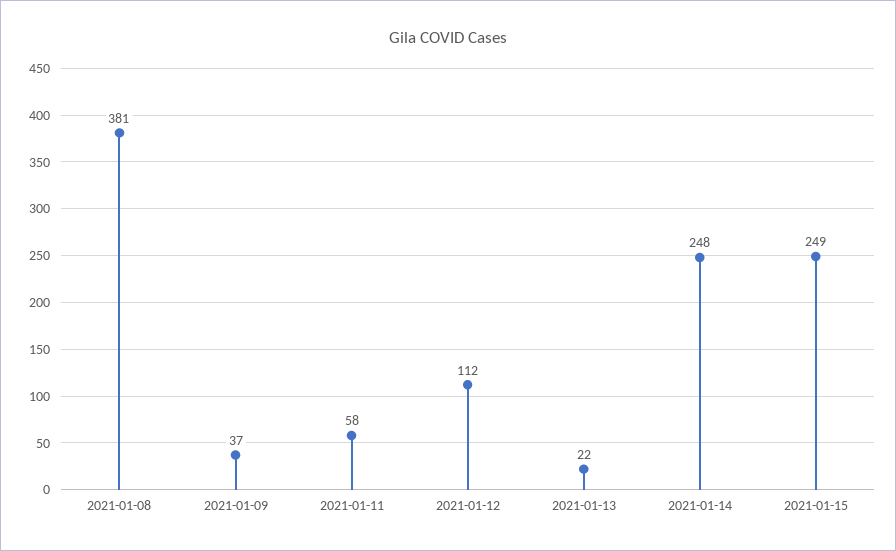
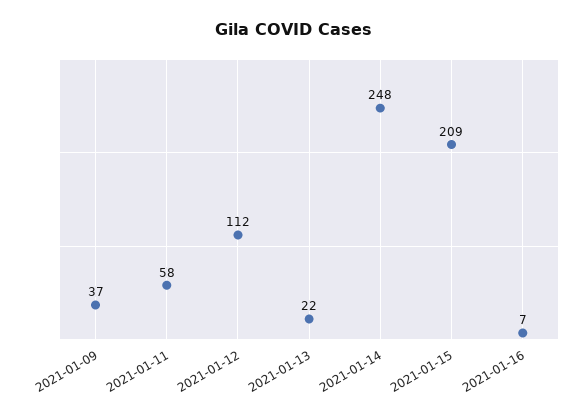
2021-01-08: 381 -> none
2021-01-15: 249 -> 209
2021-01-16: none -> 7

